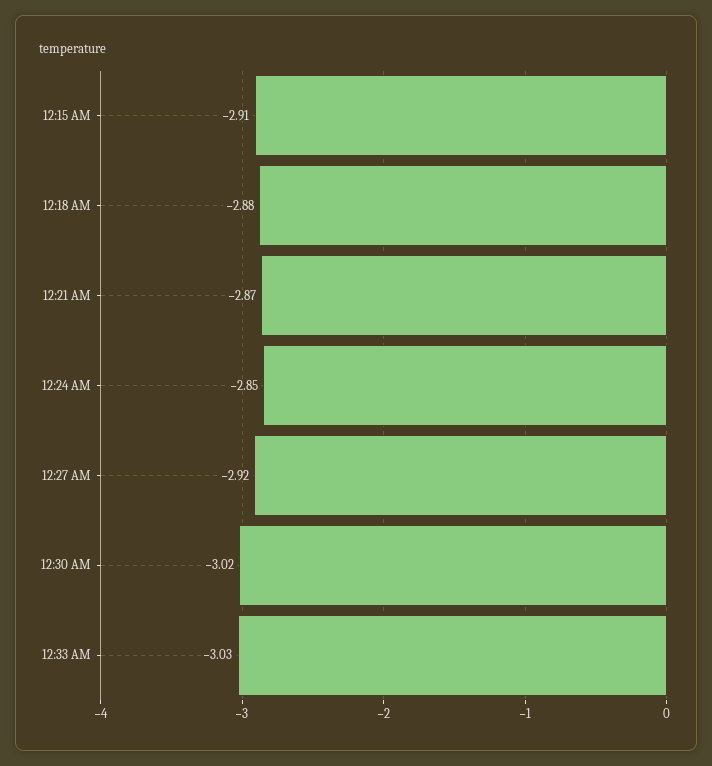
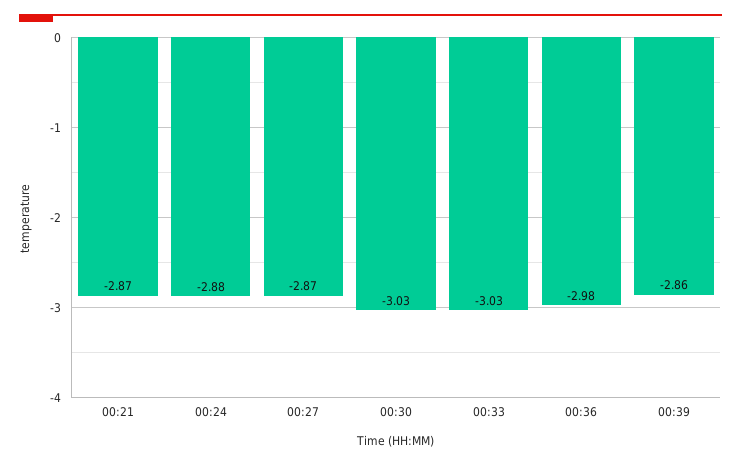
12:15 AM: -2.91 -> none
12:18 AM: -2.88 -> none
12:24 AM: -2.85 -> -2.88
12:27 AM: -2.92 -> -2.87
12:30 AM: -3.02 -> -3.03
00:36: none -> -2.98
00:39: none -> -2.86

